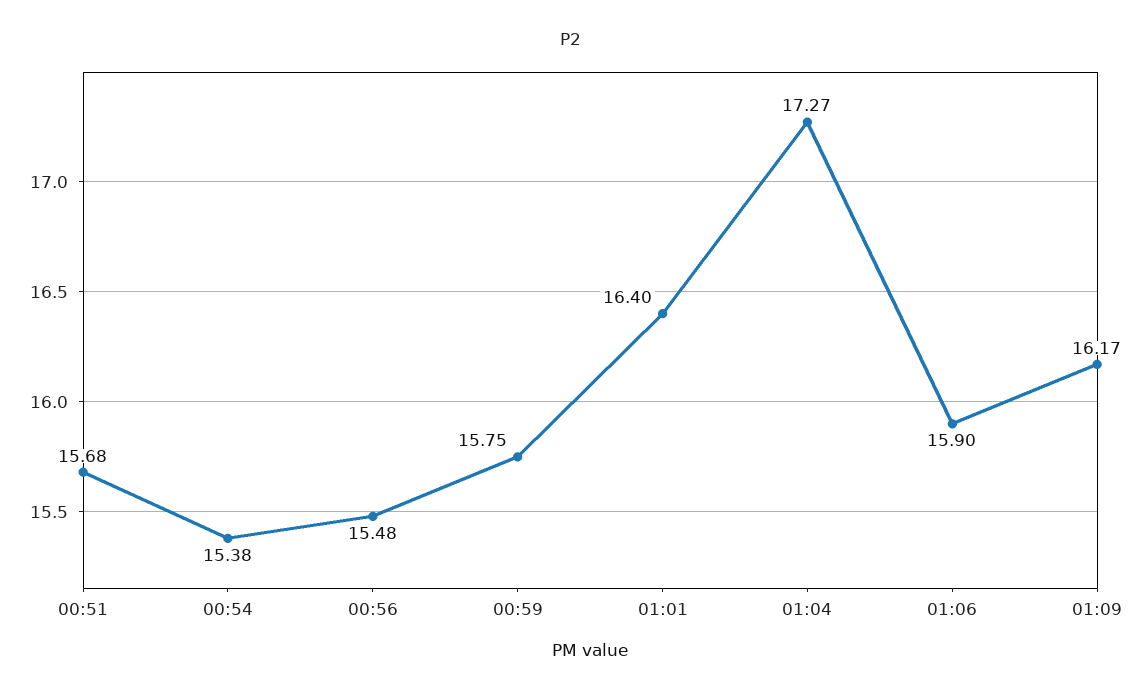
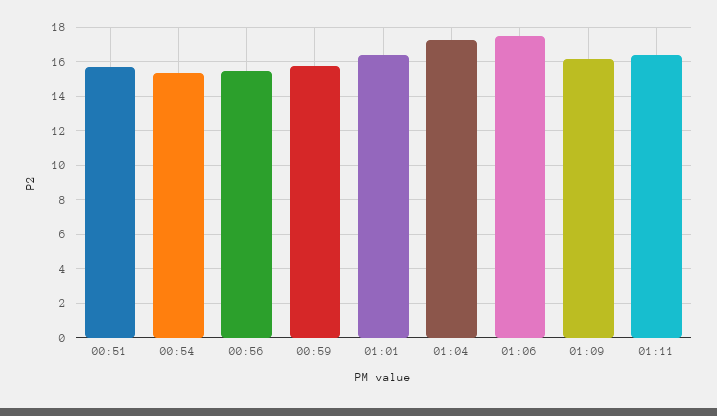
01:06: 15.9 -> 17.5
01:11: none -> 16.5

